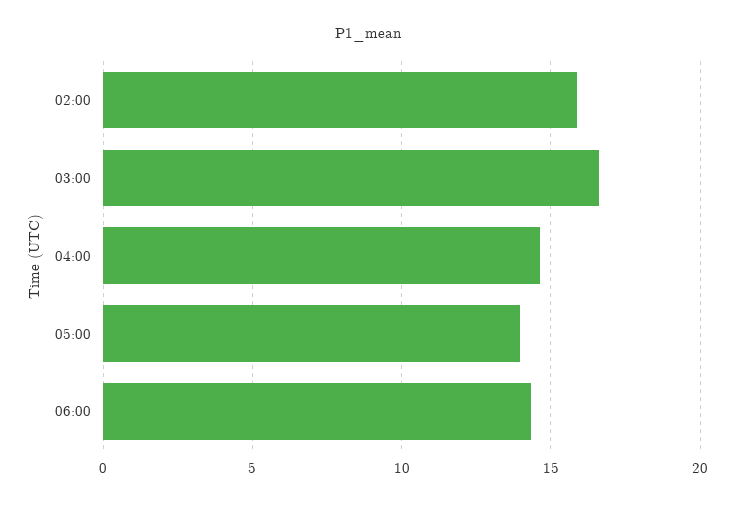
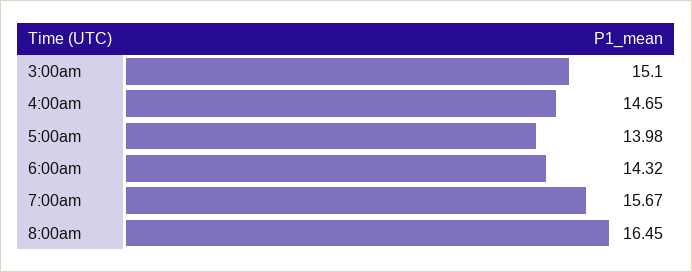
02:00: 16 -> none
03:00: 16.5 -> 15.1
7:00am: none -> 15.67
8:00am: none -> 16.45

